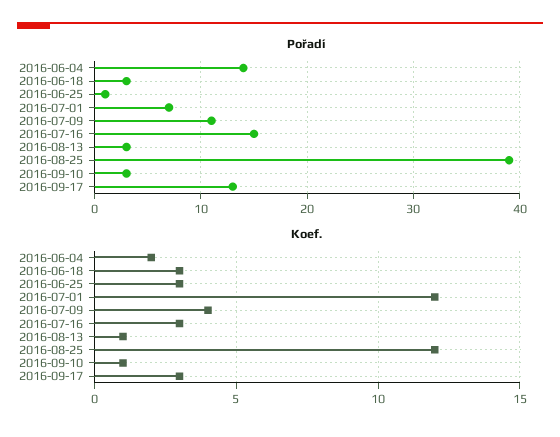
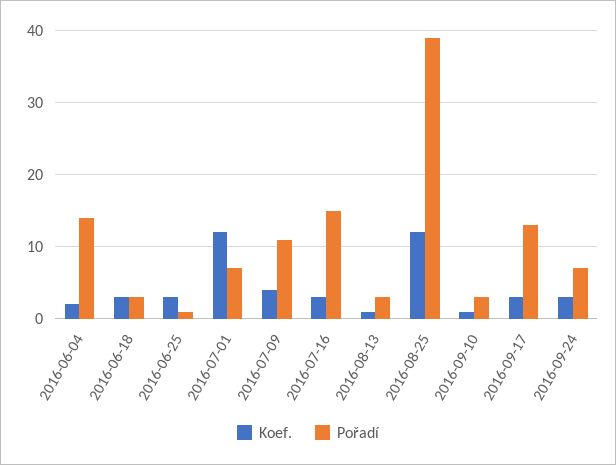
Koef., 2016-09-24: none -> 3
Pořadí, 2016-09-24: none -> 7

